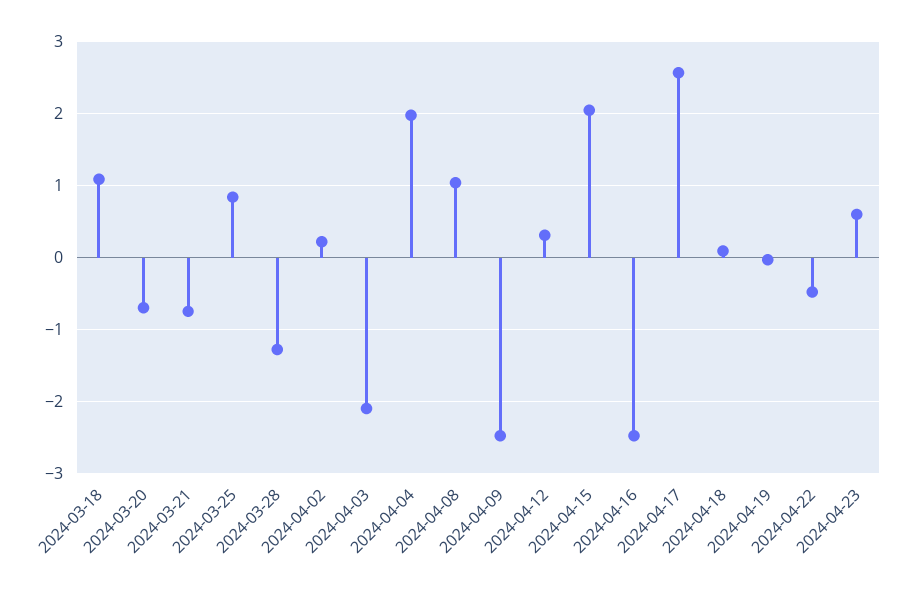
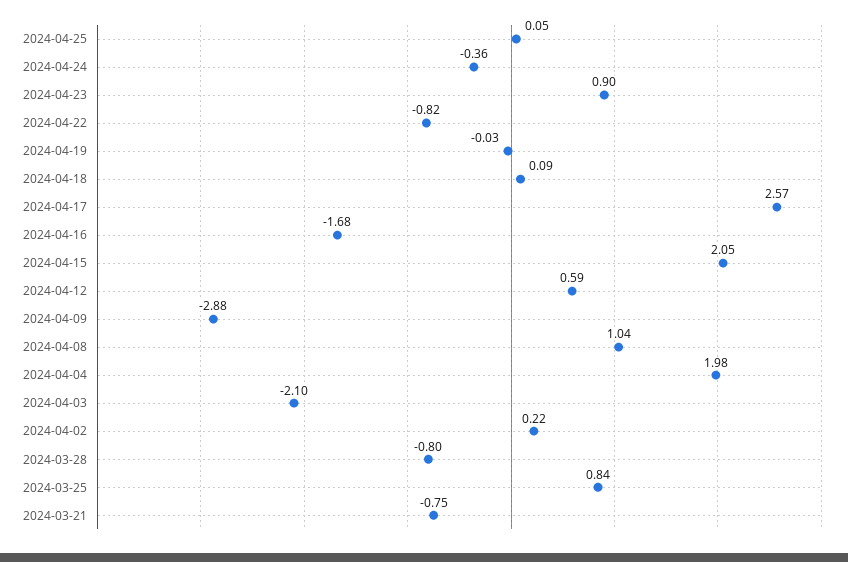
2024-03-18: 1.1 -> none
2024-03-20: -0.7 -> none
2024-03-28: -1.3 -> -0.8
2024-04-09: -2.5 -> -2.88
2024-04-12: 0.3 -> 0.59
2024-04-16: -2.5 -> -1.68
2024-04-22: -0.5 -> -0.82
2024-04-23: 0.6 -> 0.9
2024-04-25: none -> 0.05
2024-04-24: none -> -0.36

